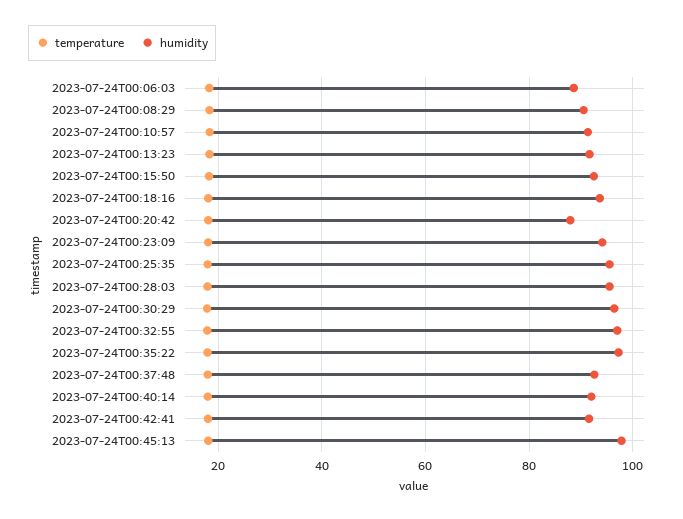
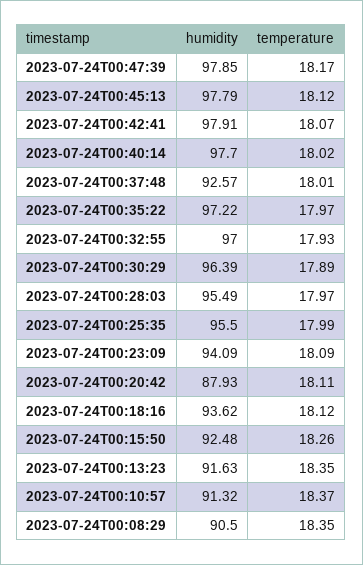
temperature, 2023-07-24T00:06:03: 18 -> none
humidity, 2023-07-24T00:06:03: 88 -> none
humidity, 2023-07-24T00:40:14: 92 -> 97.7
humidity, 2023-07-24T00:42:41: 92 -> 97.91
humidity, 2023-07-24T00:47:39: none -> 97.85
temperature, 2023-07-24T00:47:39: none -> 18.17

